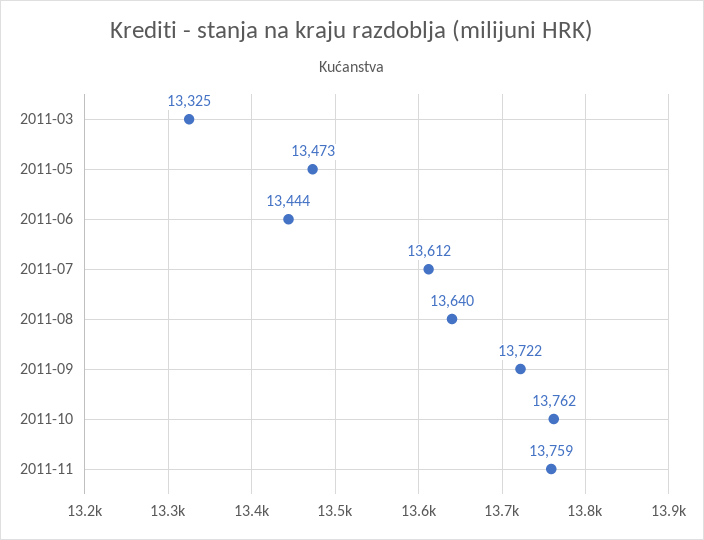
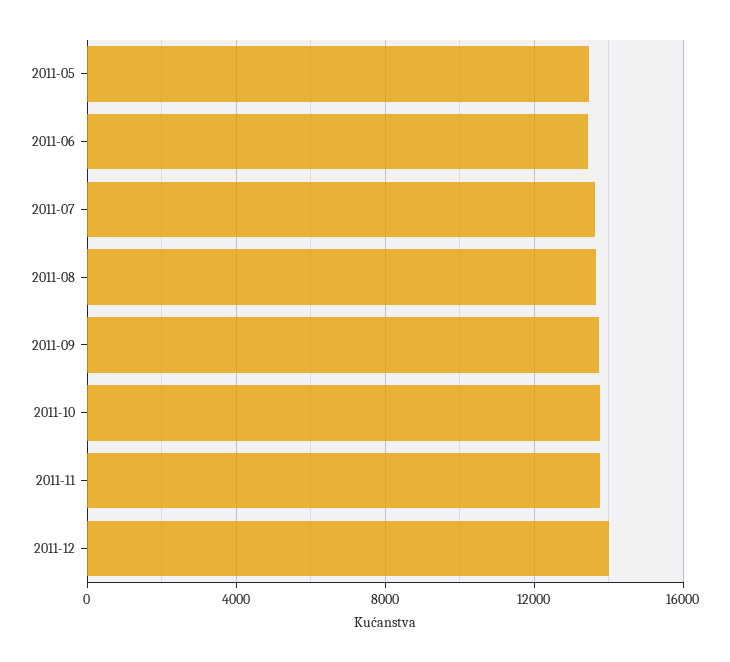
2011-03: 13325 -> none
2011-12: none -> 14000

